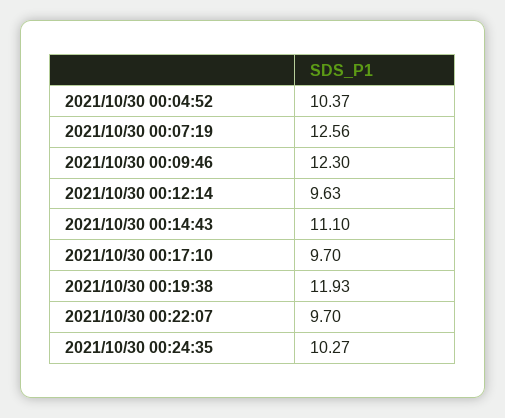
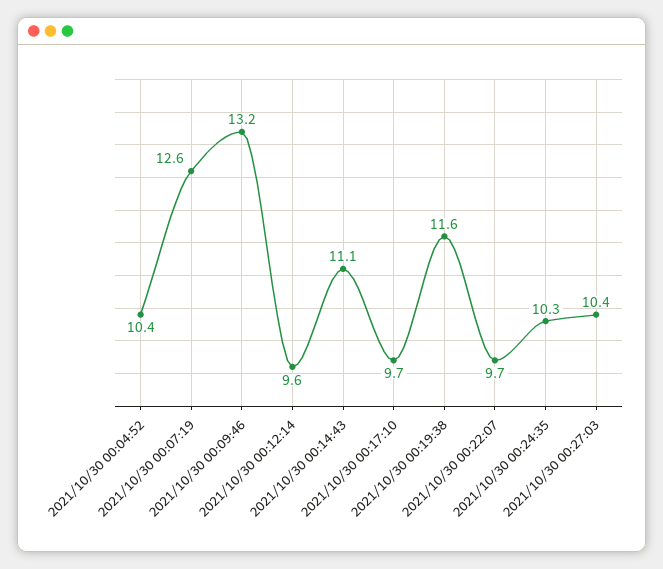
2021/10/30 00:09:46: 12.3 -> 13.2
2021/10/30 00:19:38: 11.93 -> 11.6
2021/10/30 00:27:03: none -> 10.4

